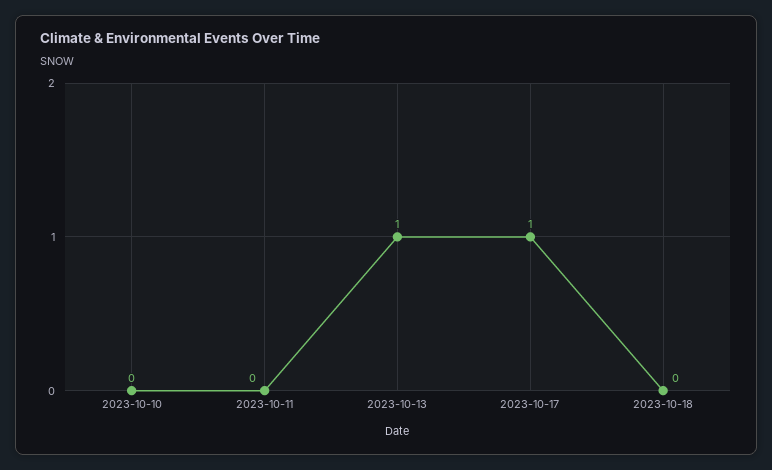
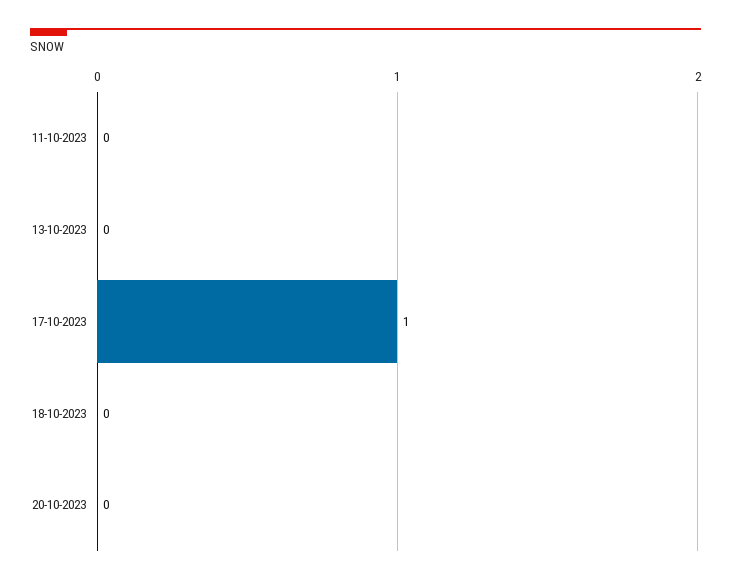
2023-10-10: 0 -> none
2023-10-13: 1 -> 0
20-10-2023: none -> 0

